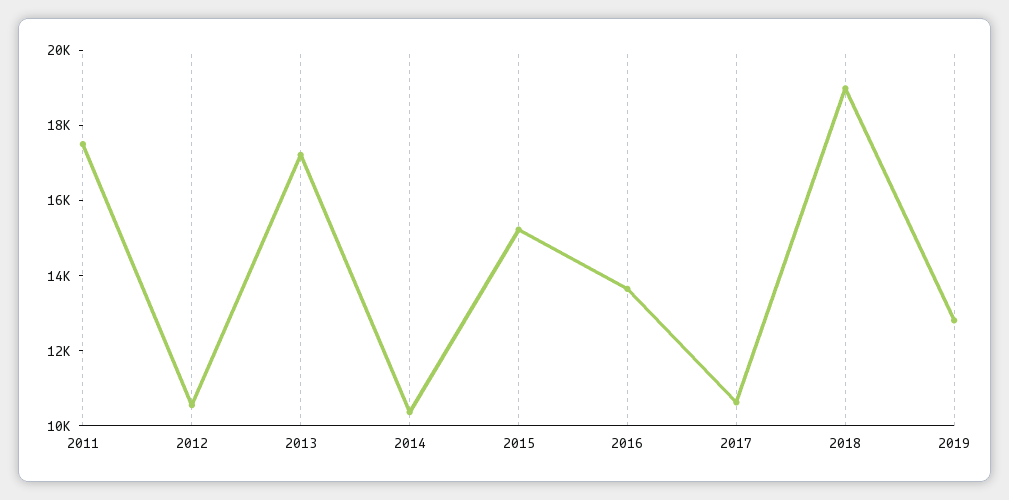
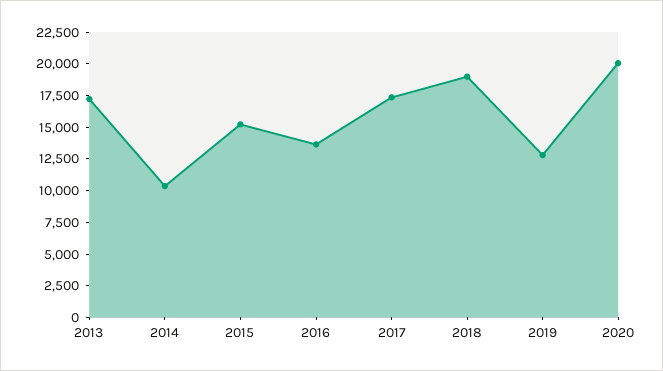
2011: 17500 -> none
2012: 10500 -> none
2017: 10500 -> 17500
2020: none -> 20000

